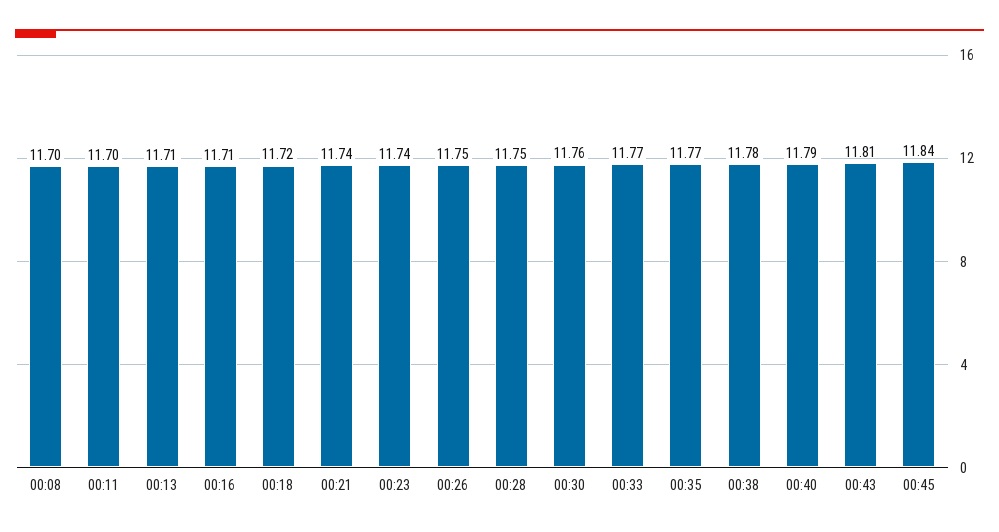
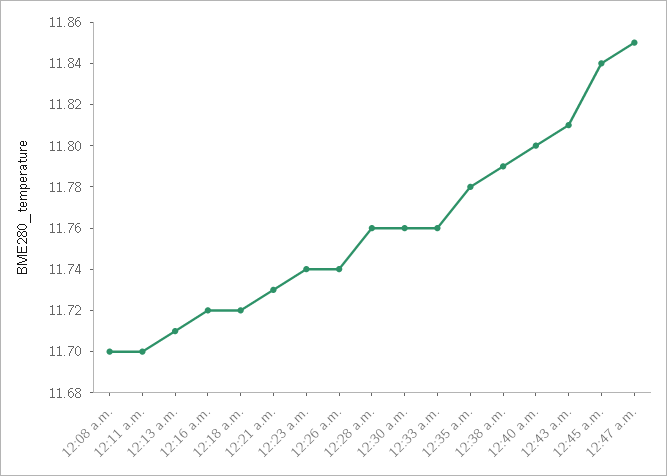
00:16: 11.71 -> 11.72
00:21: 11.74 -> 11.73
00:26: 11.75 -> 11.74
00:28: 11.75 -> 11.76
00:33: 11.77 -> 11.76
00:35: 11.77 -> 11.78
00:38: 11.78 -> 11.79
00:40: 11.79 -> 11.8
12:47 a.m.: none -> 11.85

